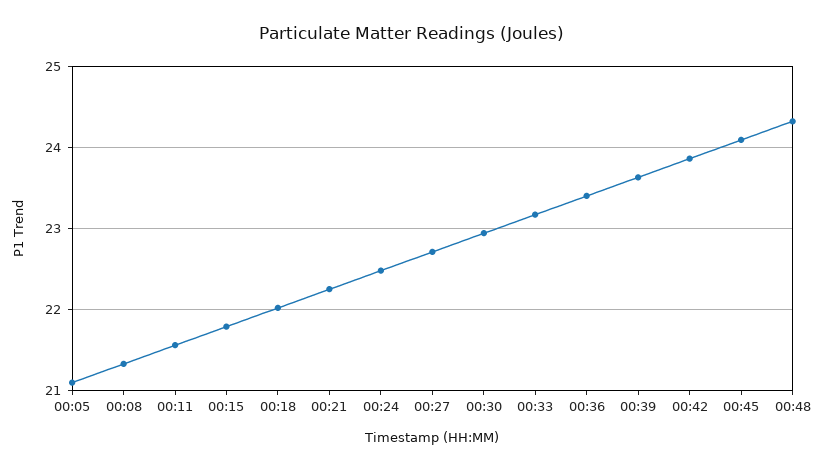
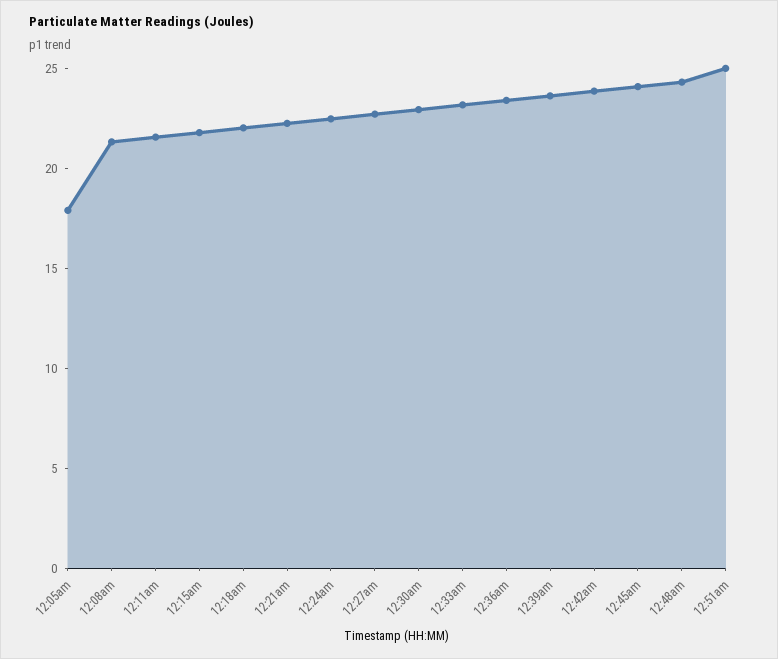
00:05: 21.1 -> 18
12:51am: none -> 25

